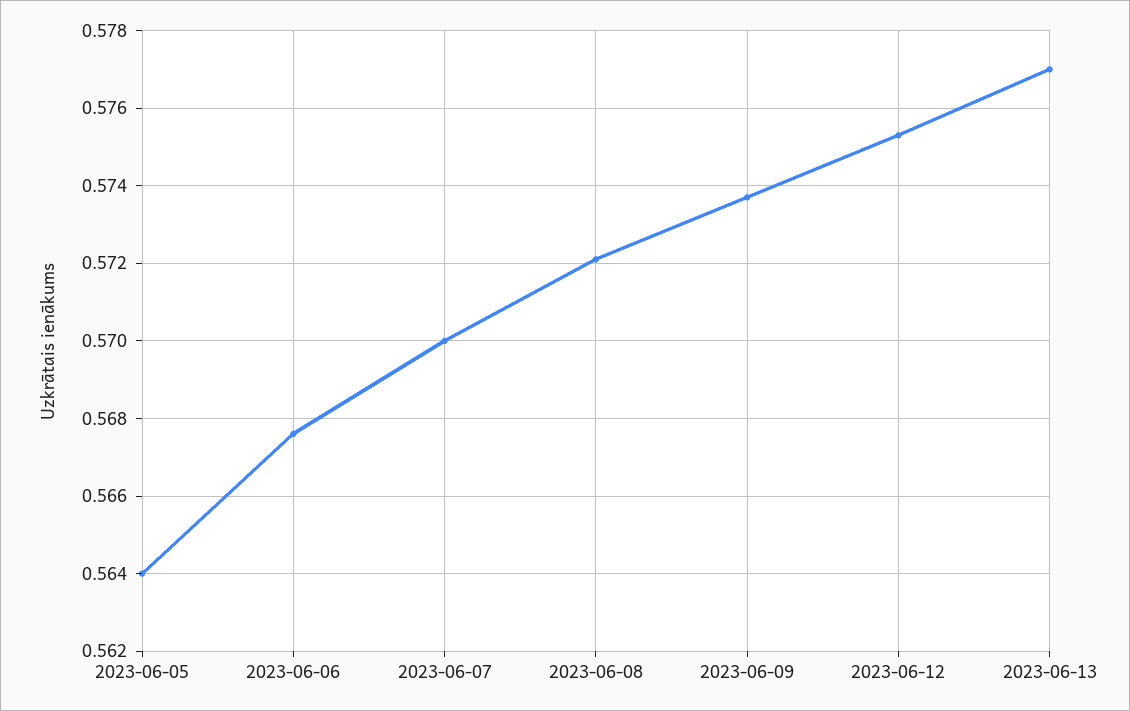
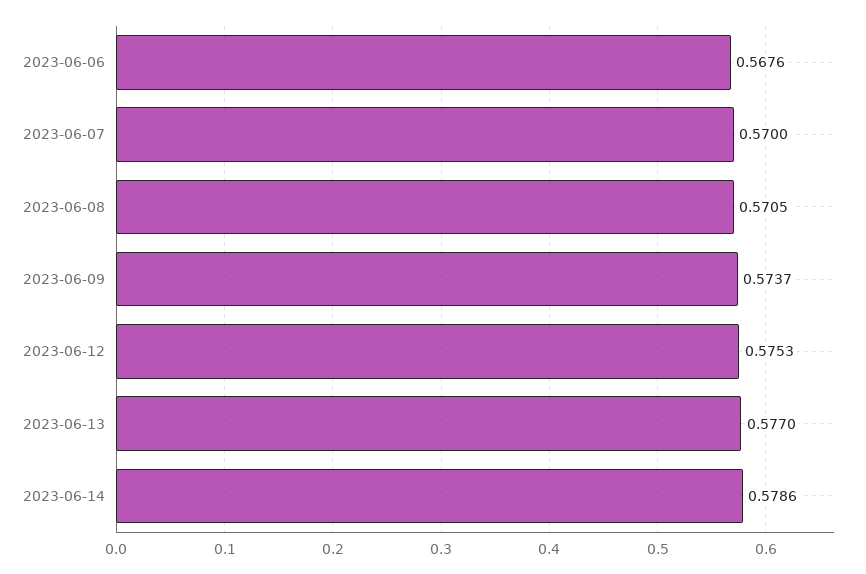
2023-06-05: 0.564 -> none
2023-06-08: 0.572 -> 0.5705
2023-06-14: none -> 0.5786

